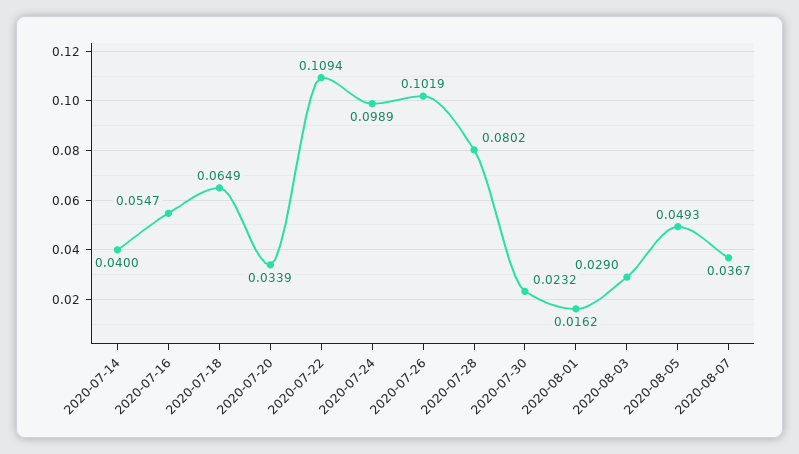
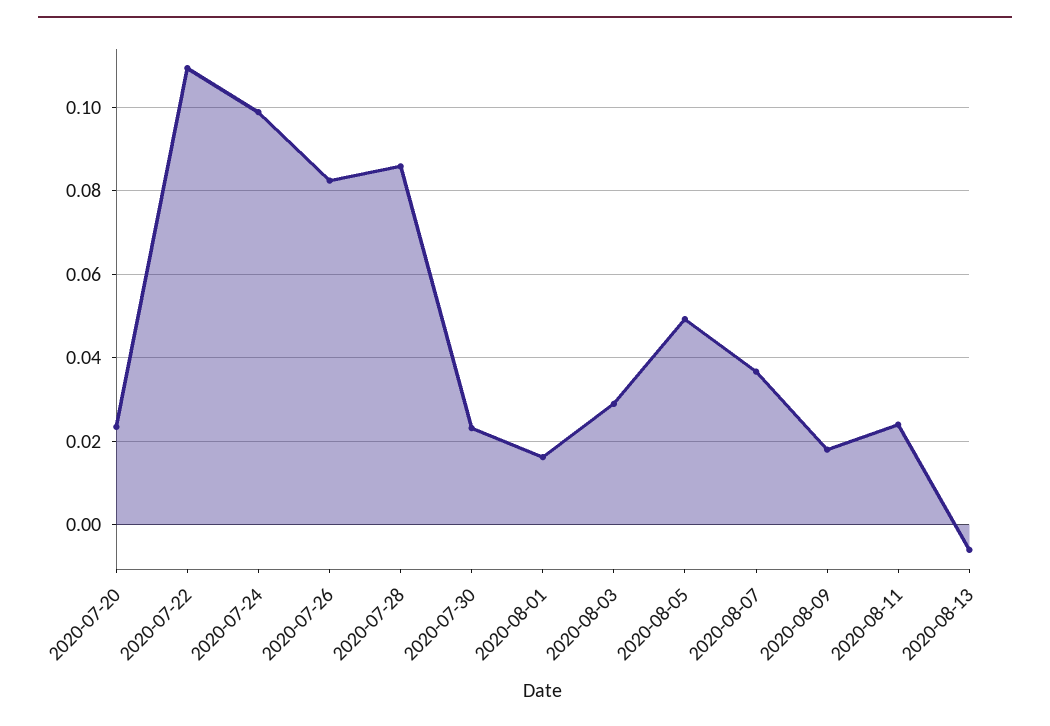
2020-07-14: 0.04 -> none
2020-07-16: 0.0547 -> none
2020-07-18: 0.0649 -> none
2020-07-20: 0.0339 -> 0.024
2020-07-26: 0.1019 -> 0.082
2020-07-28: 0.0802 -> 0.086
2020-08-09: none -> 0.018
2020-08-11: none -> 0.024
2020-08-13: none -> -0.006

